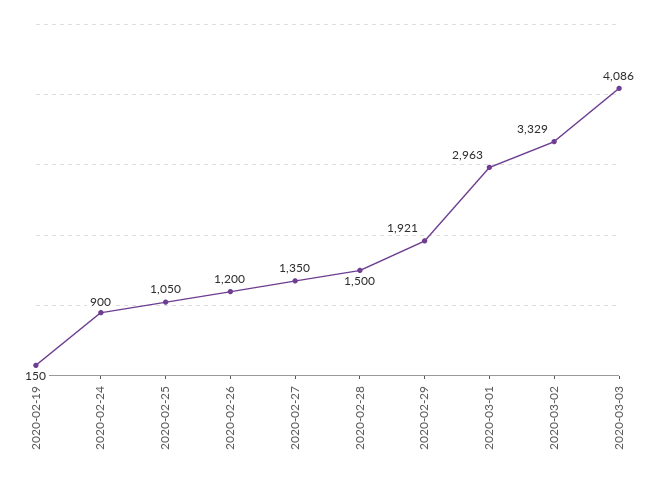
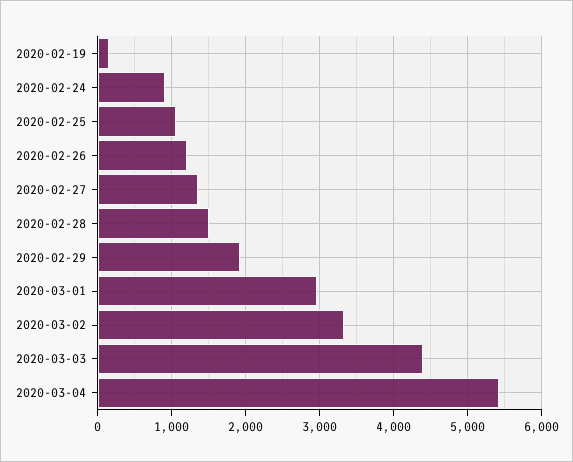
2020-03-03: 4086 -> 4400
2020-03-04: none -> 5400

